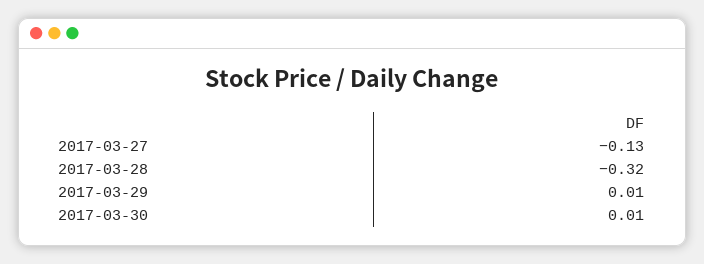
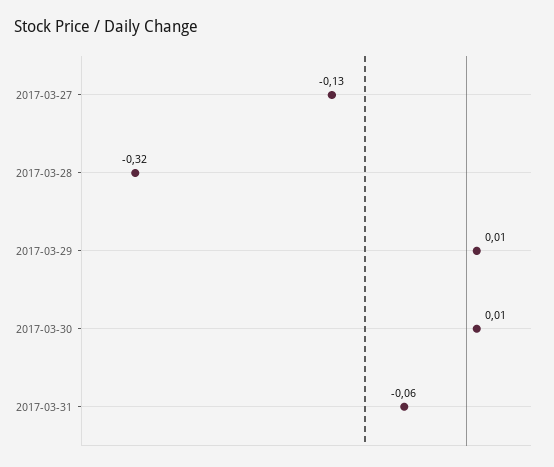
2017-03-31: none -> -0.06

